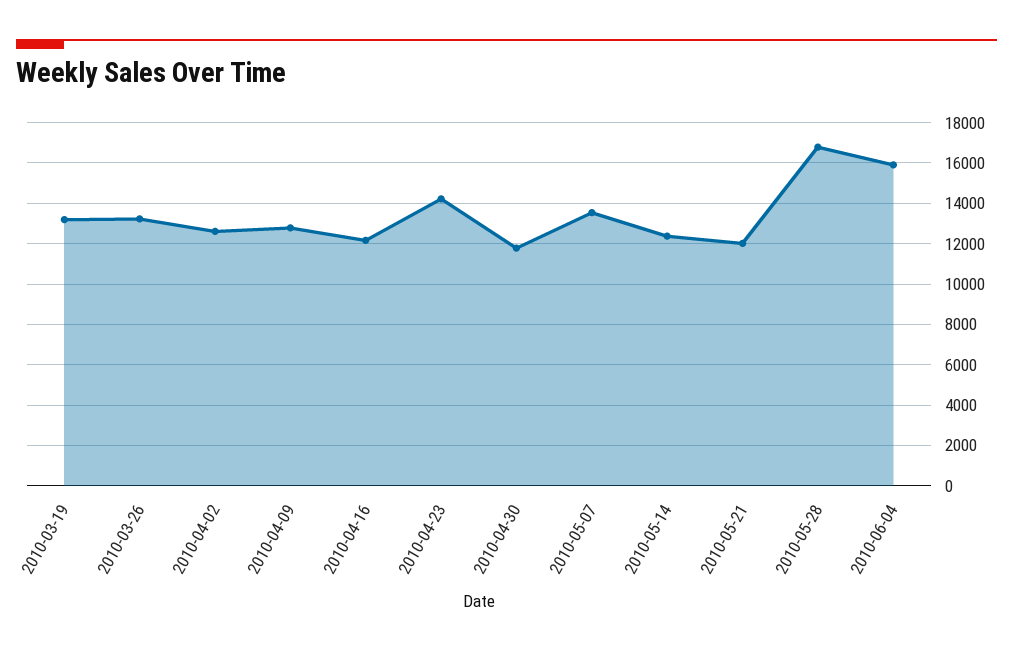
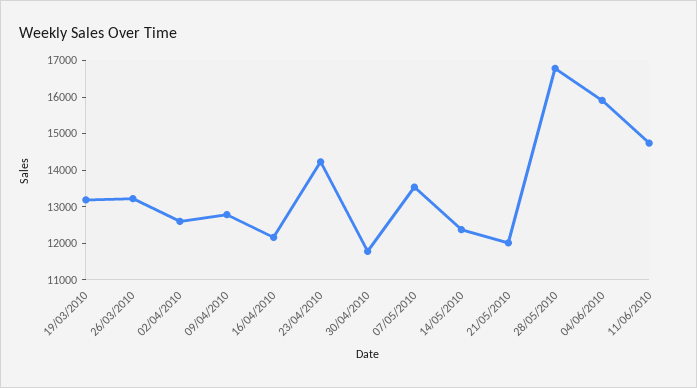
11/06/2010: none -> 14750

